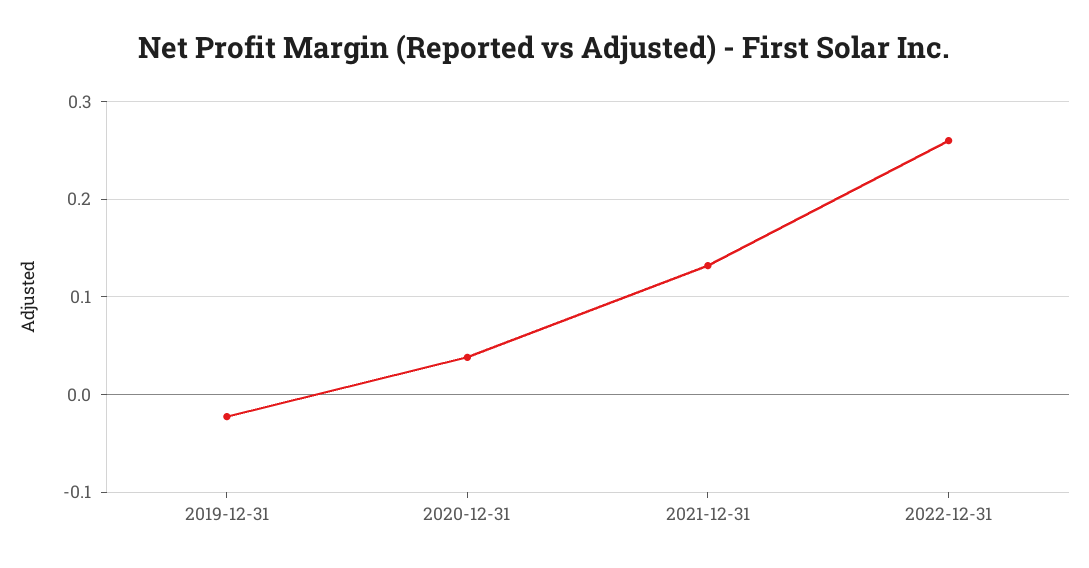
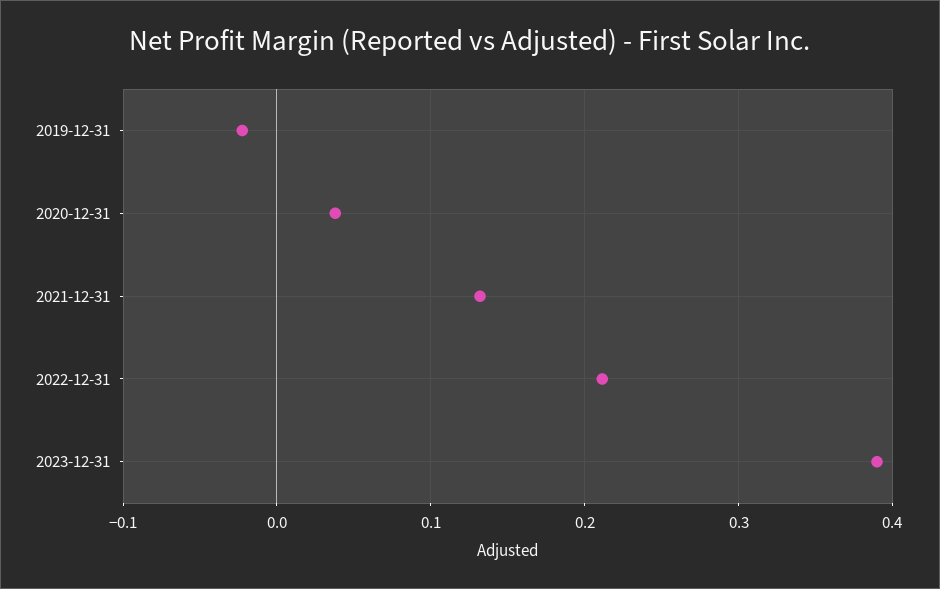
2022-12-31: 0.26 -> 0.21
2023-12-31: none -> 0.39

